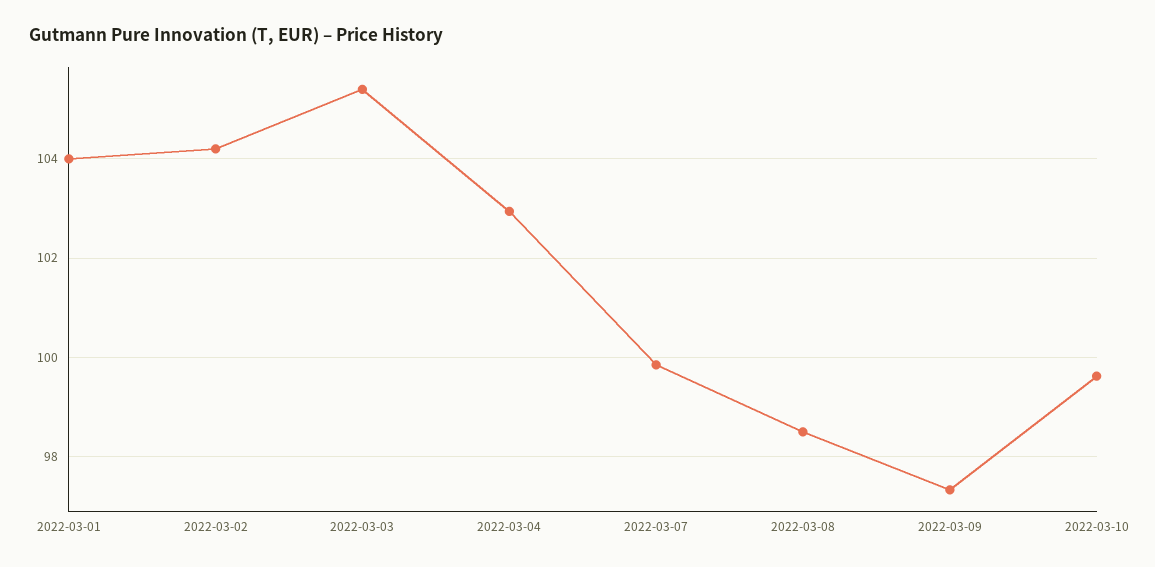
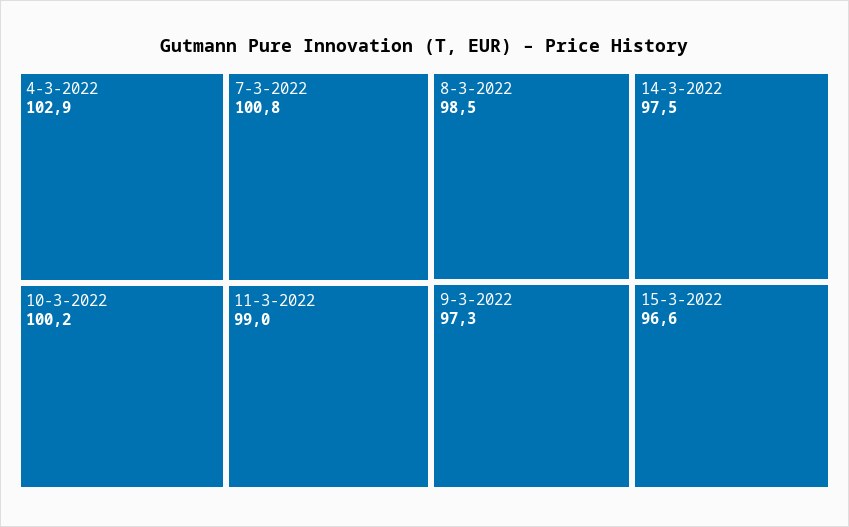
2022-03-01: 104 -> none
2022-03-02: 104.2 -> none
2022-03-03: 105.4 -> none
2022-03-07: 99.8 -> 100.8
2022-03-10: 99.6 -> 100.2
11-3-2022: none -> 99
14-3-2022: none -> 97.5
15-3-2022: none -> 96.6

